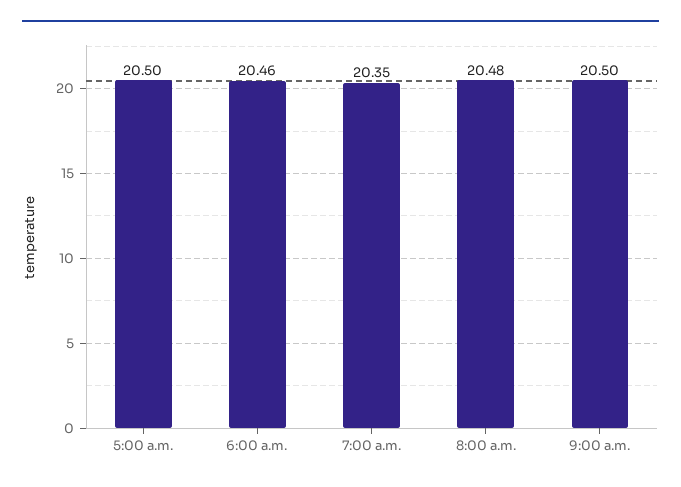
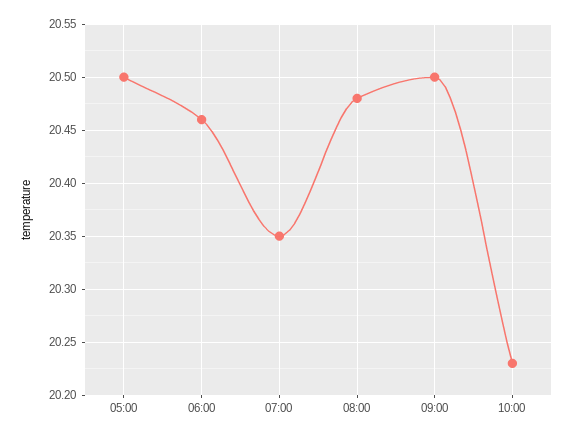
10:00: none -> 20.23

